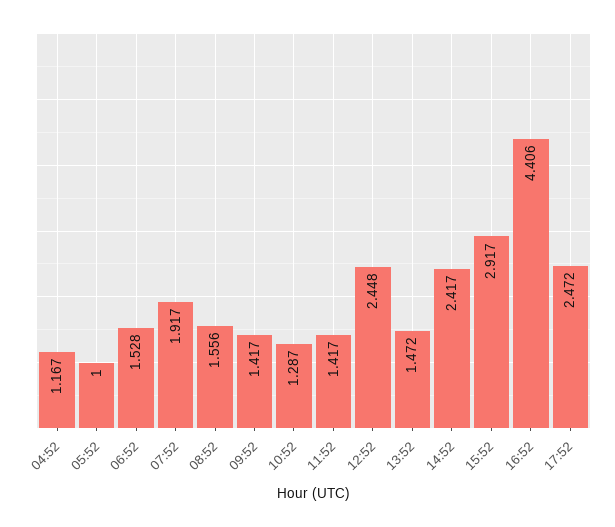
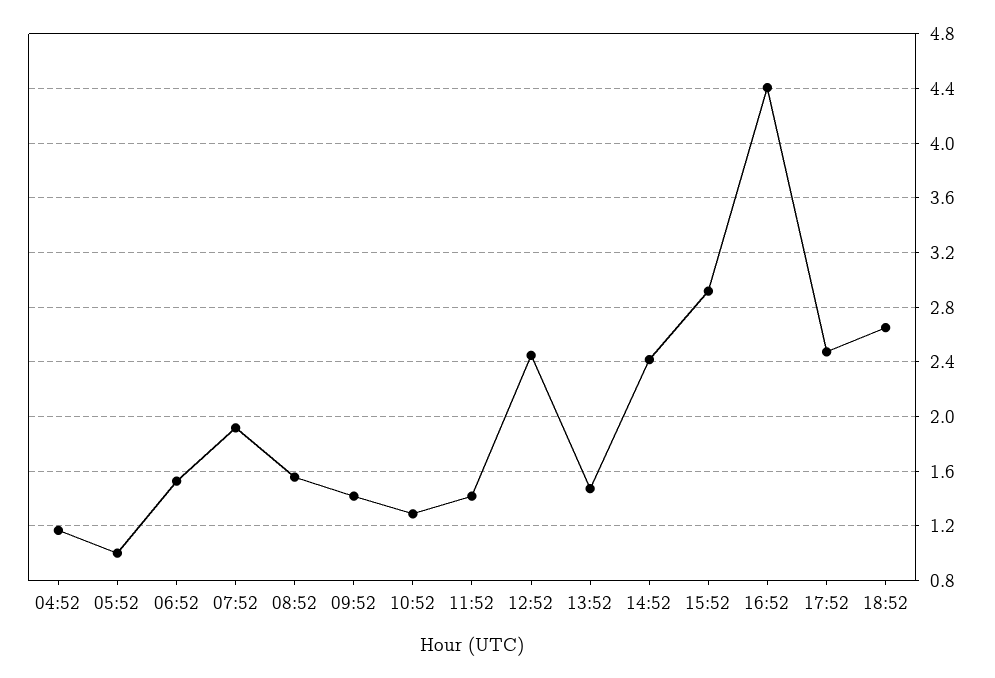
18:52: none -> 2.65

